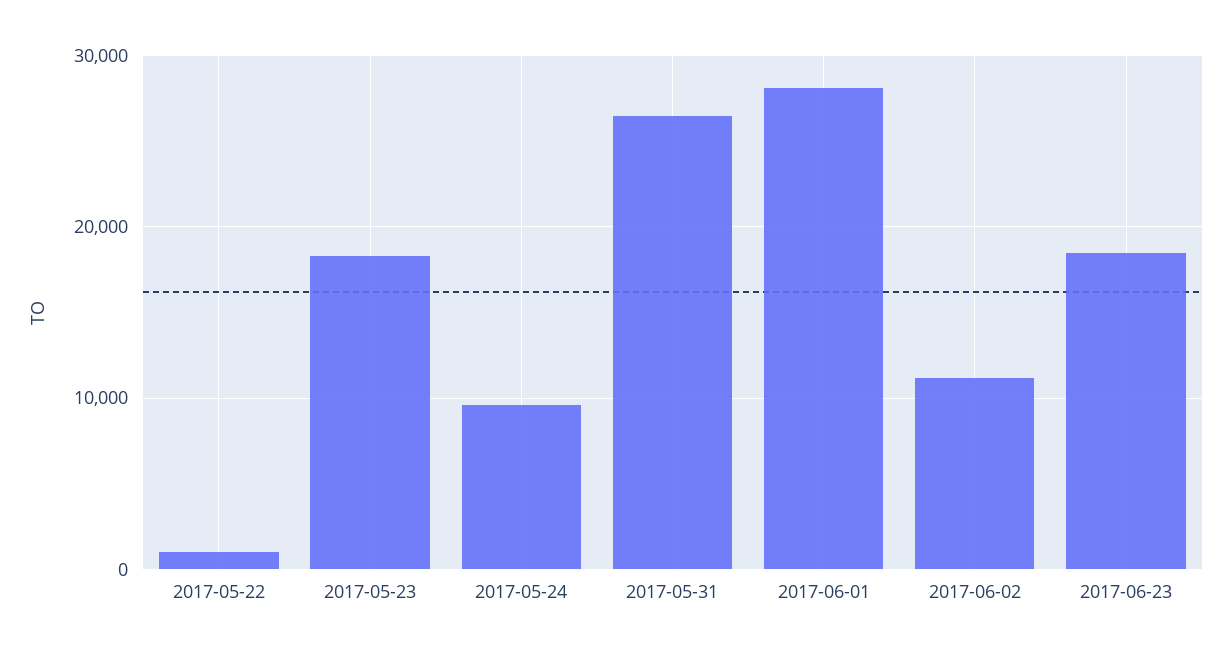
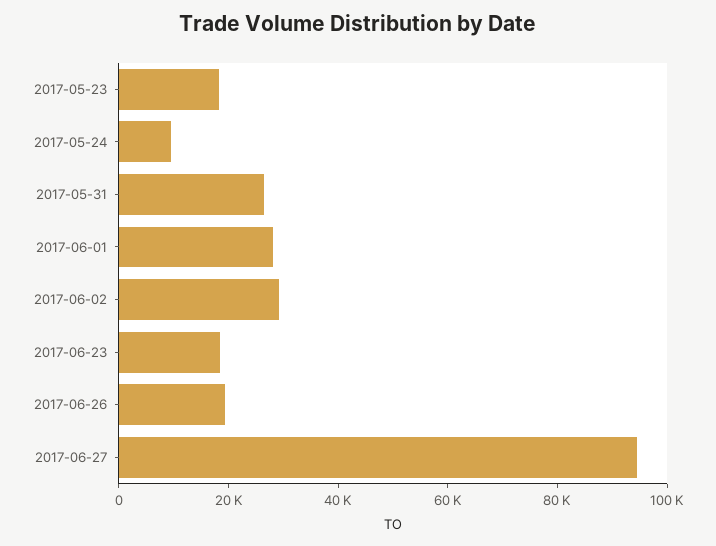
2017-05-22: 1000 -> none
2017-06-02: 11000 -> 30000
2017-06-26: none -> 20000
2017-06-27: none -> 95000

